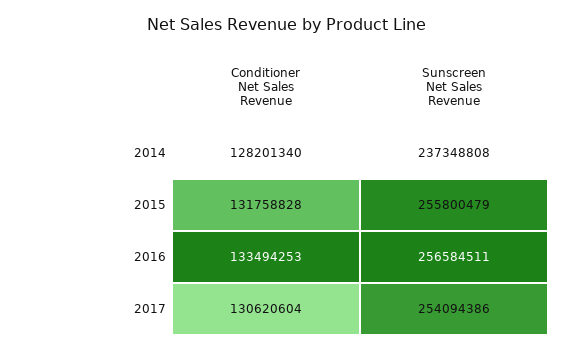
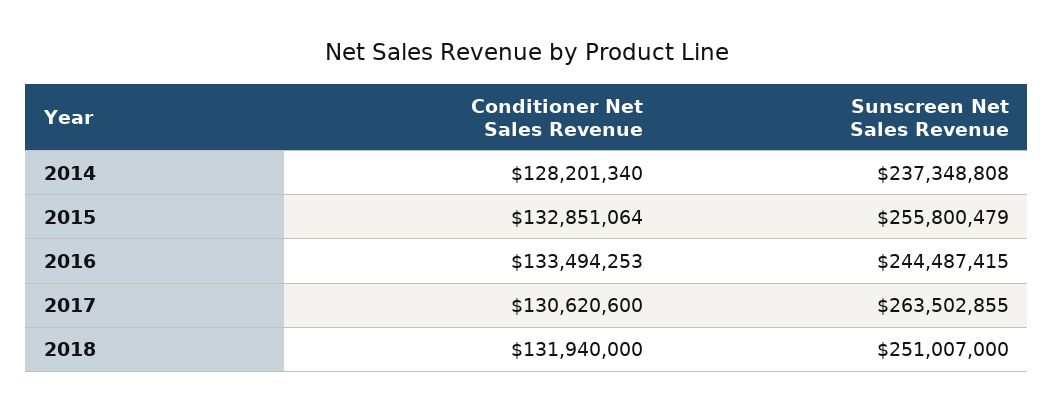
Conditioner Net Sales Revenue, 2015: 131758828 -> 132851064
Sunscreen Net Sales Revenue, 2016: 256584511 -> 244487415
Conditioner Net Sales Revenue, 2017: 130620604 -> 130620600
Sunscreen Net Sales Revenue, 2017: 254094386 -> 263502855
Conditioner Net Sales Revenue, 2018: none -> 131940000
Sunscreen Net Sales Revenue, 2018: none -> 251007000

